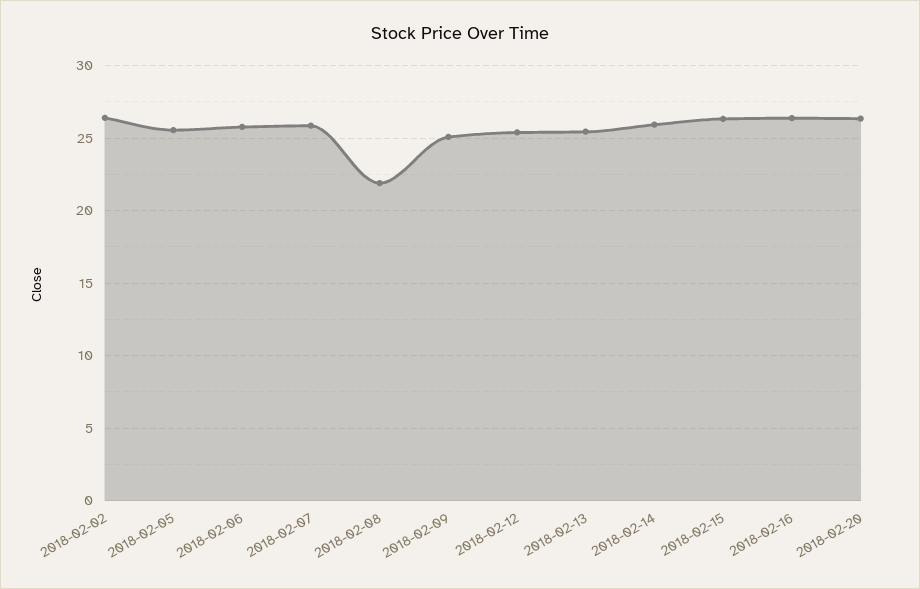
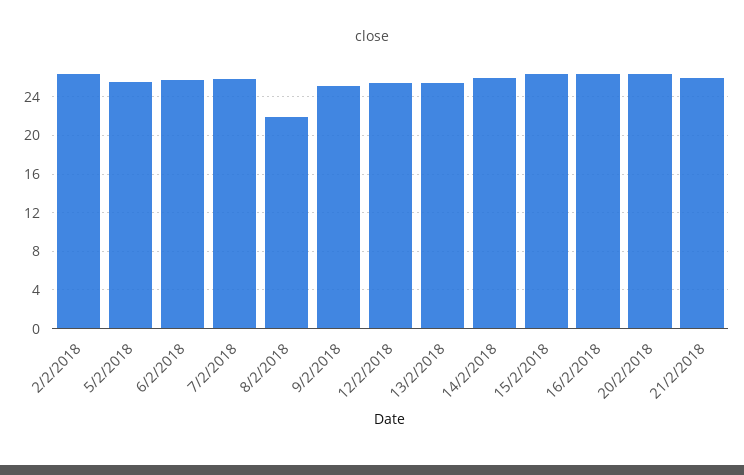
21/2/2018: none -> 26

